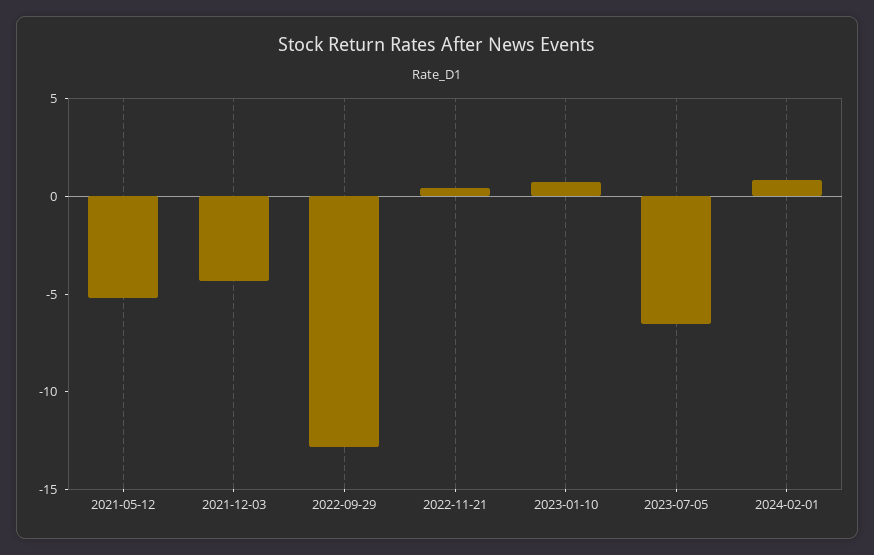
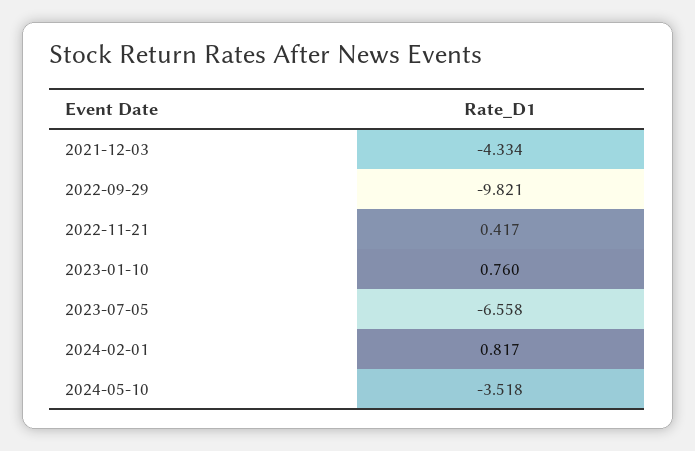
2021-05-12: -5 -> none
2022-09-29: -13 -> -9.821
2024-05-10: none -> -3.518

